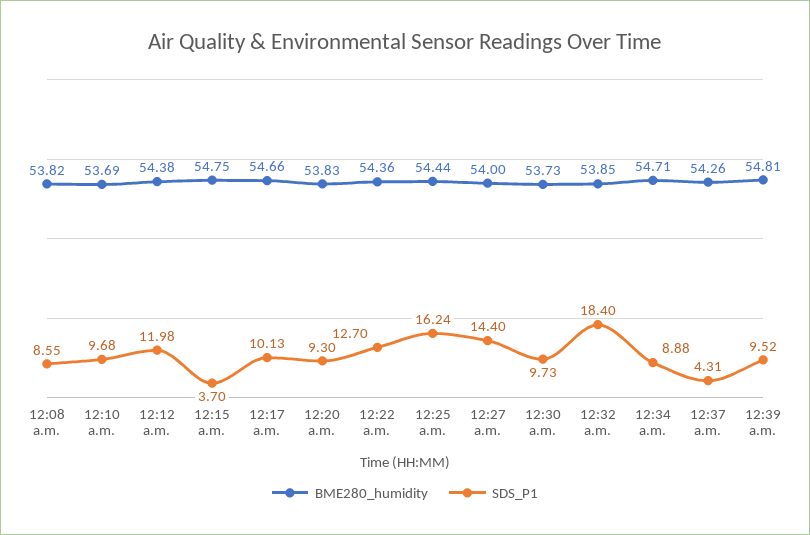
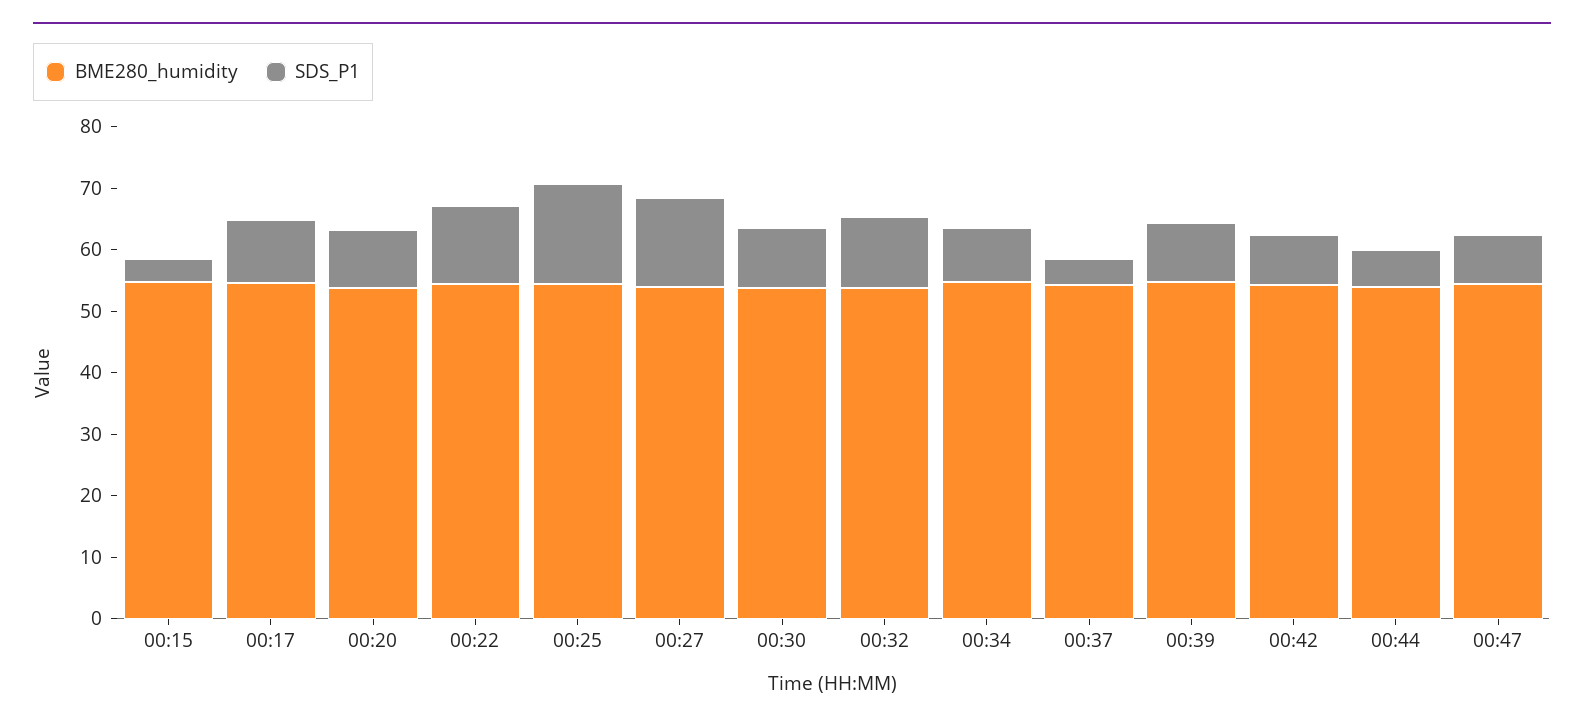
BME280_humidity, 12:08 a.m.: 53.82 -> none
SDS_P1, 12:08 a.m.: 8.55 -> none
BME280_humidity, 12:10 a.m.: 53.69 -> none
SDS_P1, 12:10 a.m.: 9.68 -> none
BME280_humidity, 12:12 a.m.: 54.38 -> none
SDS_P1, 12:12 a.m.: 11.98 -> none
SDS_P1, 12:32 a.m.: 18.4 -> 12
BME280_humidity, 00:42: none -> 54
SDS_P1, 00:42: none -> 8
BME280_humidity, 00:44: none -> 54
SDS_P1, 00:44: none -> 6
BME280_humidity, 00:47: none -> 54
SDS_P1, 00:47: none -> 8

